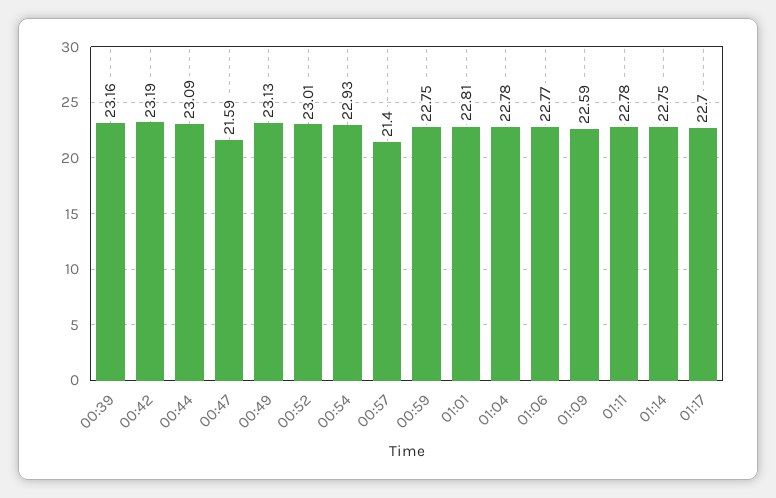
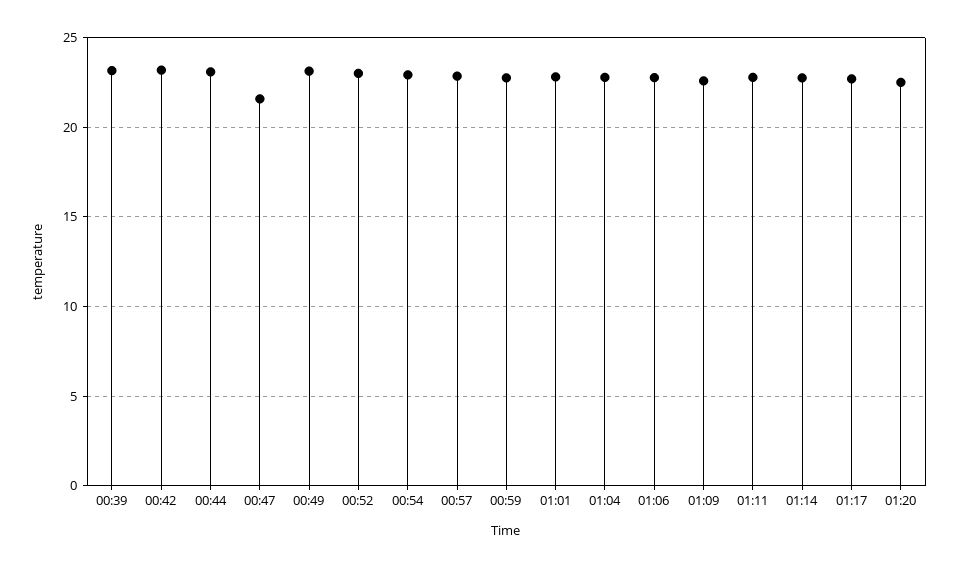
00:57: 21.4 -> 23
01:20: none -> 22.5

